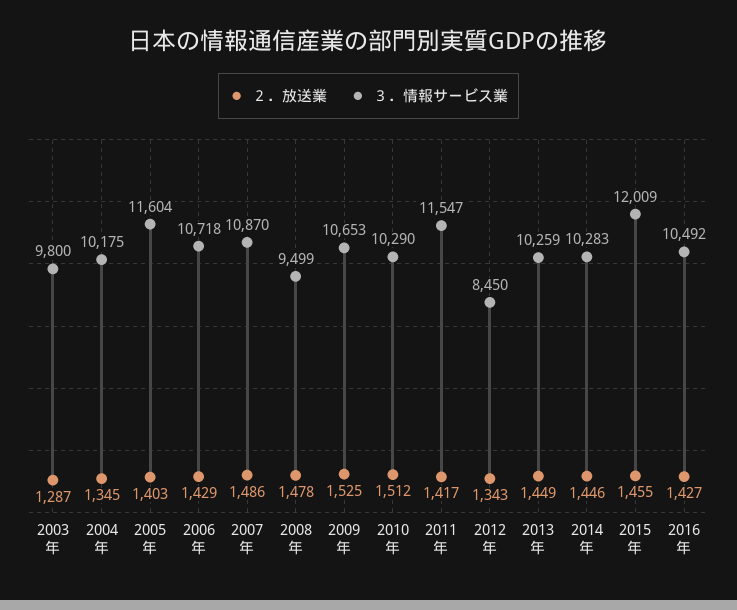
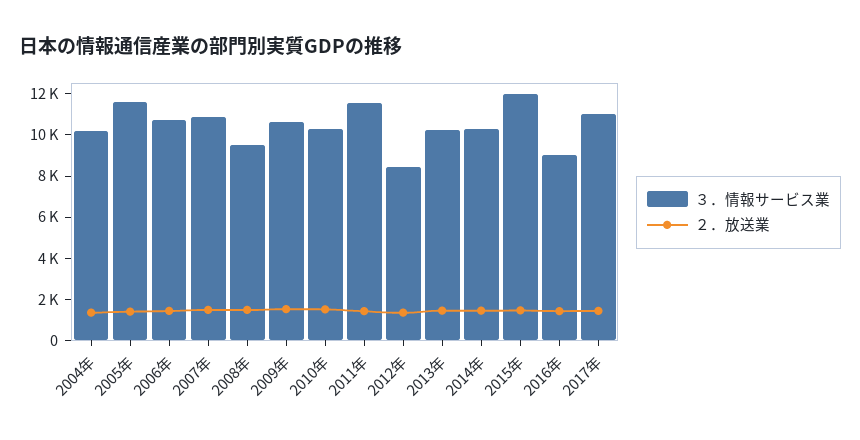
２．放送業, 2003年: 1287 -> none
３．情報サービス業, 2003年: 9800 -> none
３．情報サービス業, 2016年: 10492 -> 9000
３．情報サービス業, 2017年: none -> 11000
２．放送業, 2017年: none -> 1500

